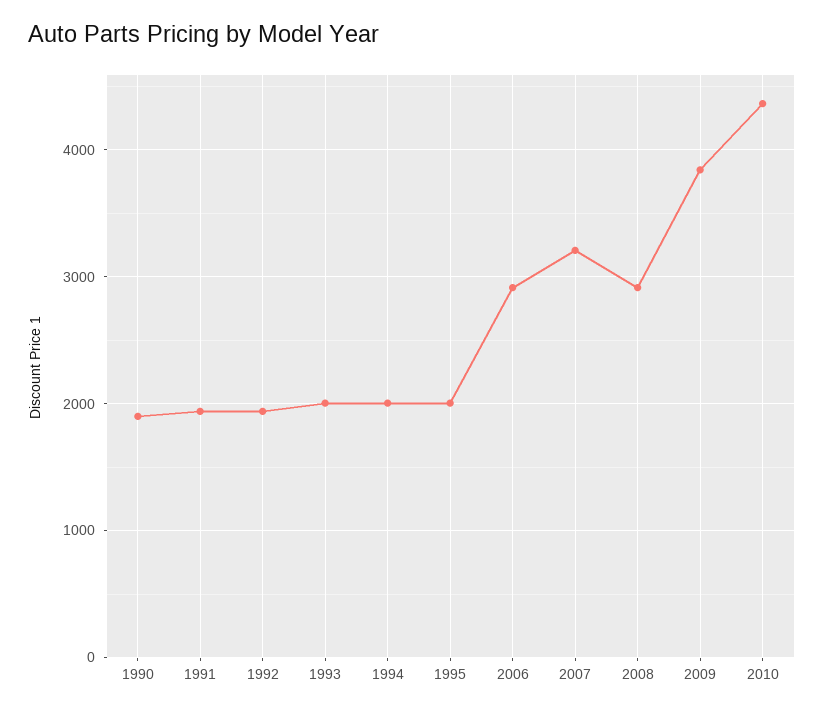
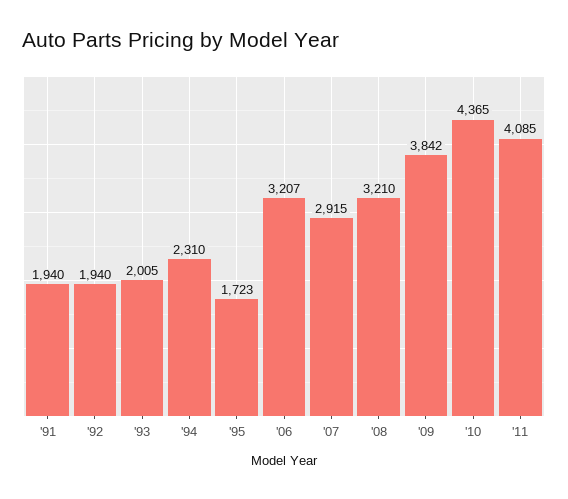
1990: 1900 -> none
1994: 2000 -> 2310
1995: 2000 -> 1723
2006: 2900 -> 3207
2007: 3200 -> 2915
2008: 2900 -> 3210
'11: none -> 4085

